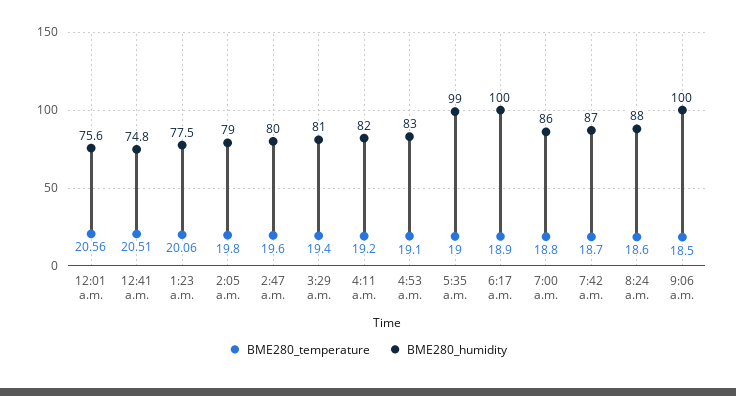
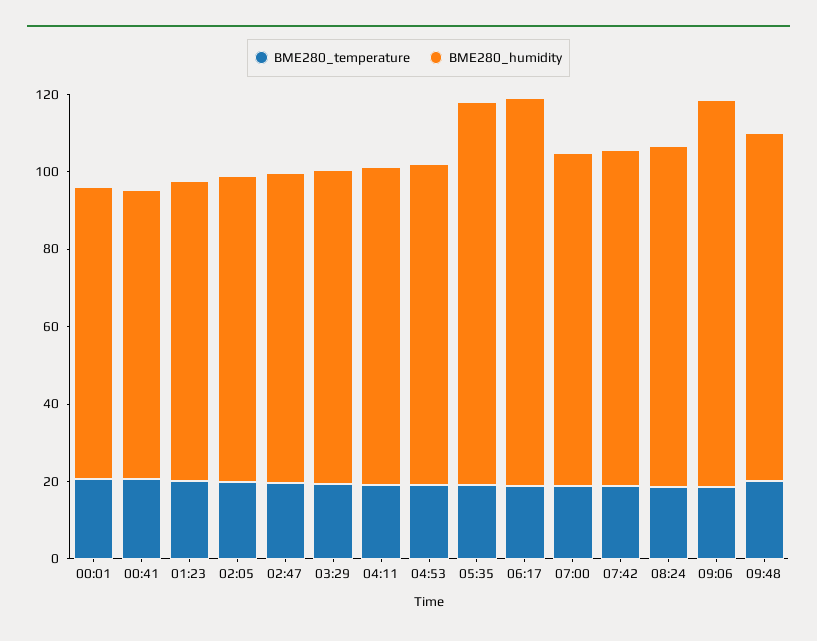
BME280_temperature, 09:48: none -> 20
BME280_humidity, 09:48: none -> 90

